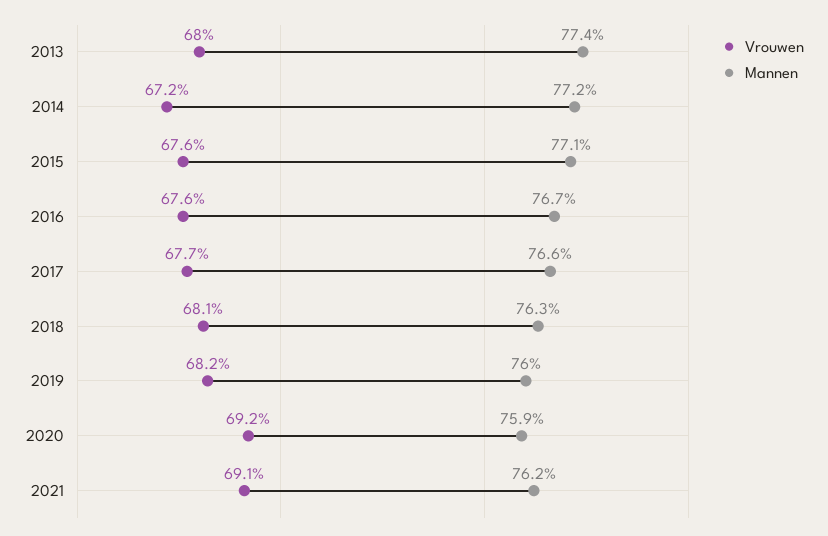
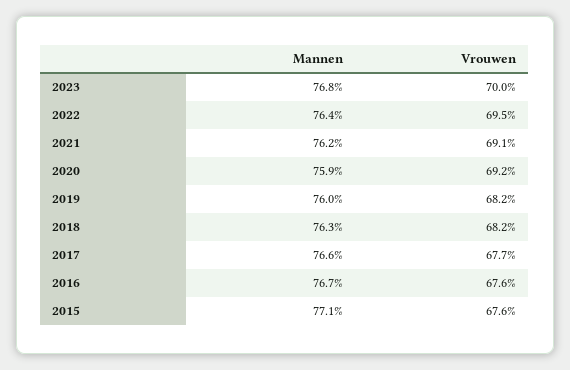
Vrouwen, 2013: 68 -> none
Mannen, 2013: 77.4 -> none
Vrouwen, 2014: 67.2 -> none
Mannen, 2014: 77.2 -> none
Vrouwen, 2018: 68.1 -> 68.2
Mannen, 2023: none -> 76.8
Vrouwen, 2023: none -> 70
Mannen, 2022: none -> 76.4
Vrouwen, 2022: none -> 69.5

